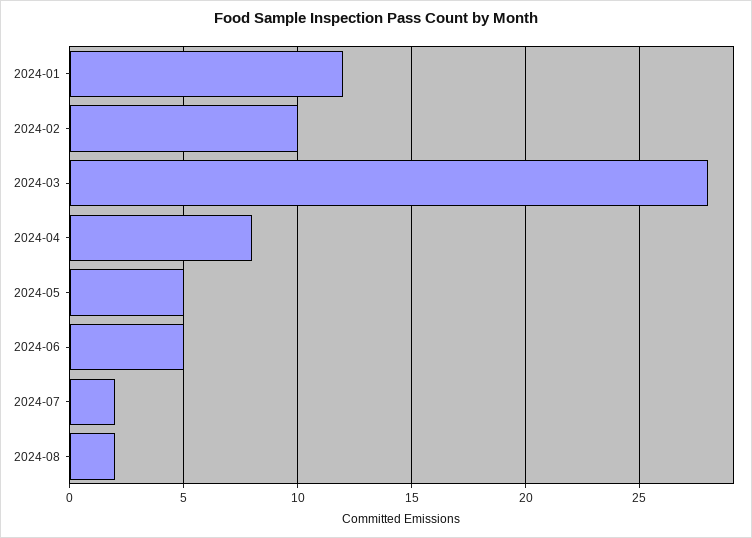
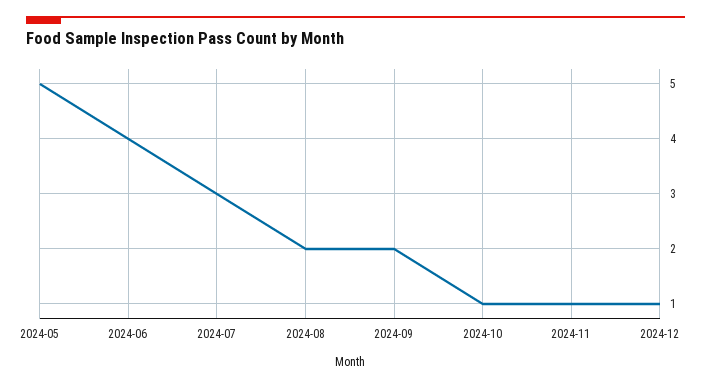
2024-01: 12 -> none
2024-02: 10 -> none
2024-03: 28 -> none
2024-04: 8 -> none
2024-06: 5 -> 4
2024-07: 2 -> 3
2024-09: none -> 2
2024-10: none -> 1
2024-11: none -> 1
2024-12: none -> 1

